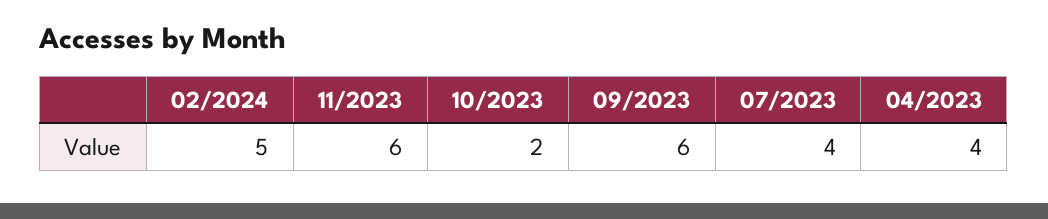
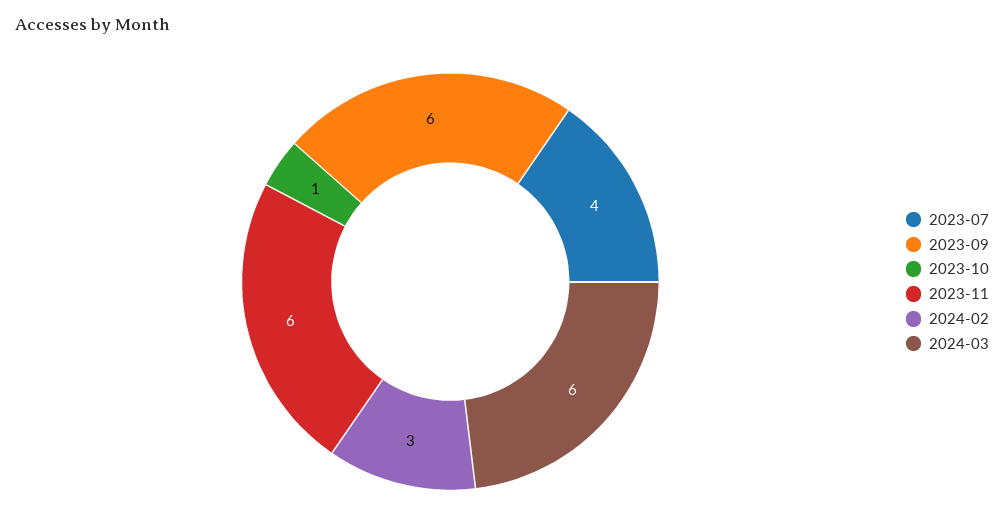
02/2024: 5 -> 3
10/2023: 2 -> 1
04/2023: 4 -> none
2024-03: none -> 6

